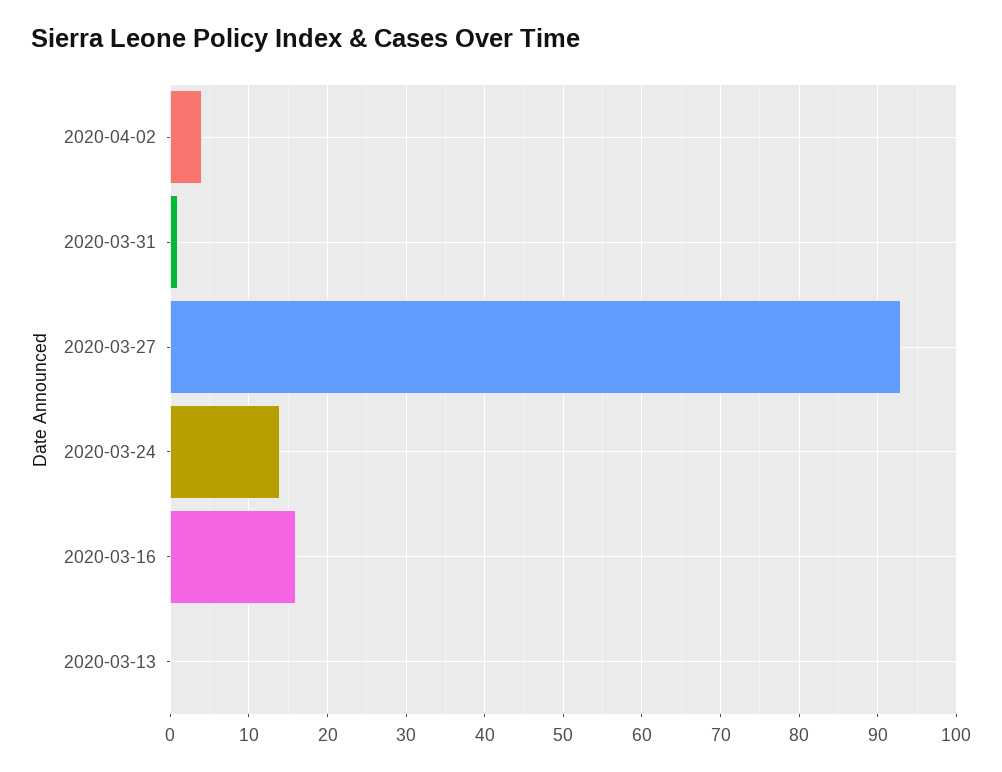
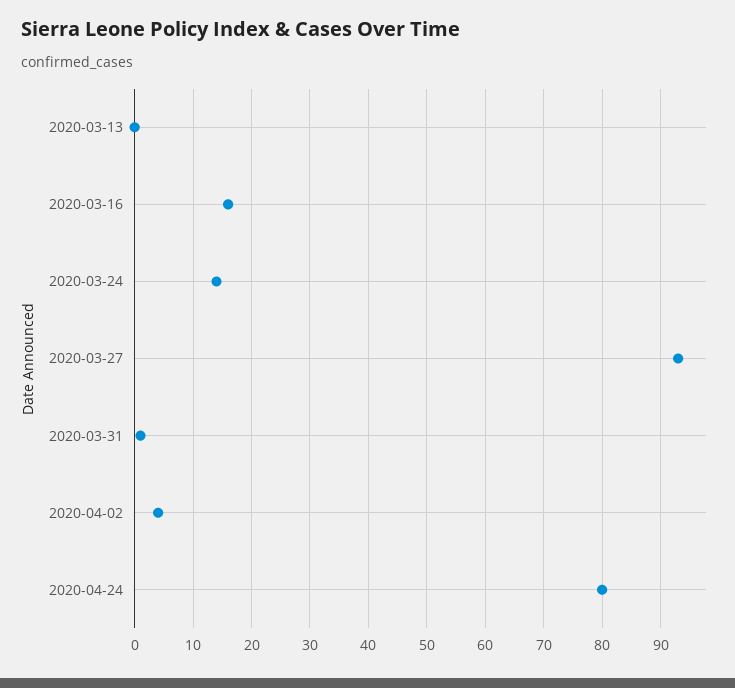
2020-04-24: none -> 80

